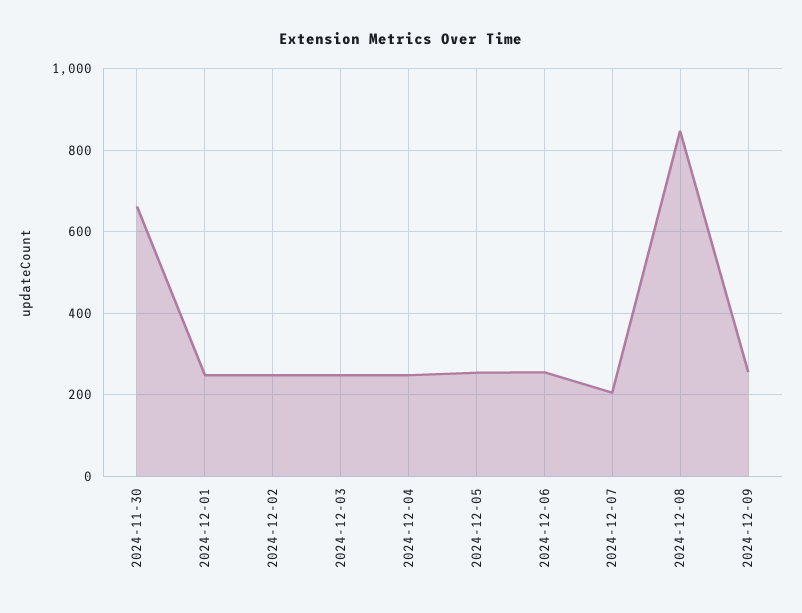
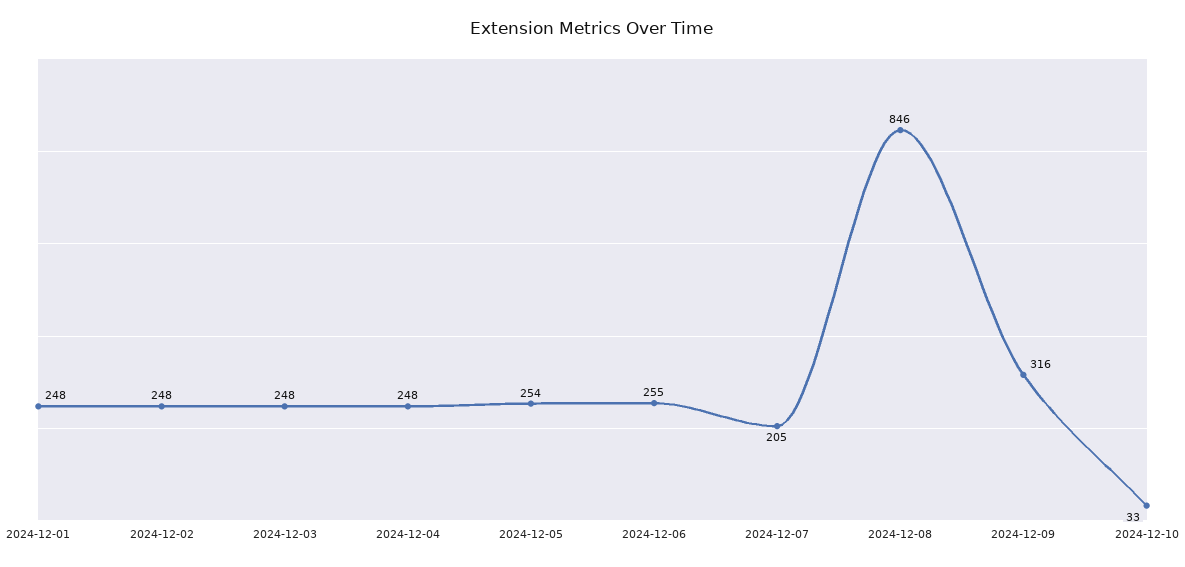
2024-11-30: 660 -> none
2024-12-09: 260 -> 316
2024-12-10: none -> 33

